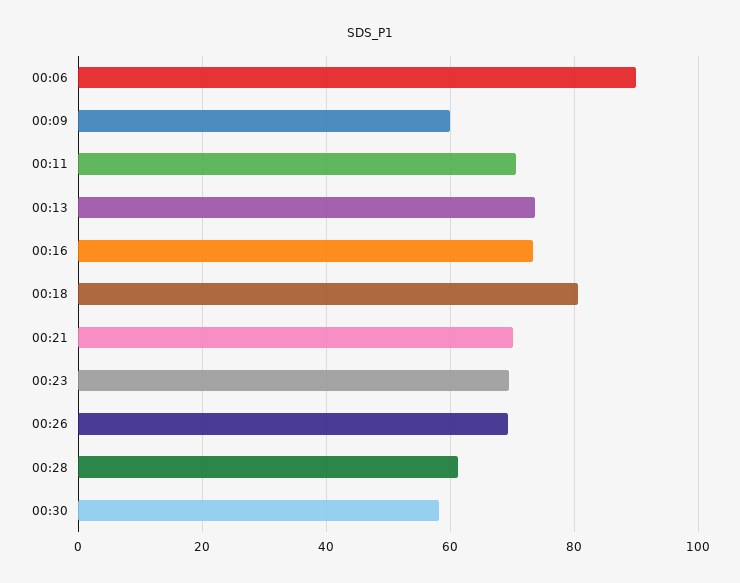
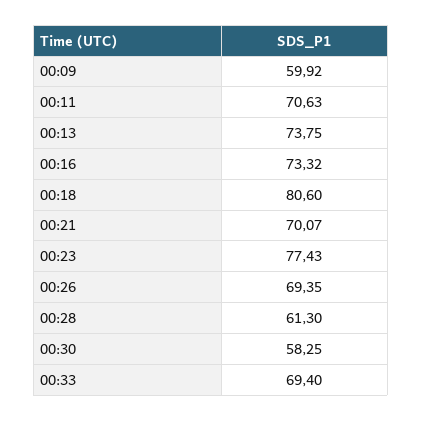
00:06: 90 -> none
00:23: 70 -> 77.43
00:33: none -> 69.4

